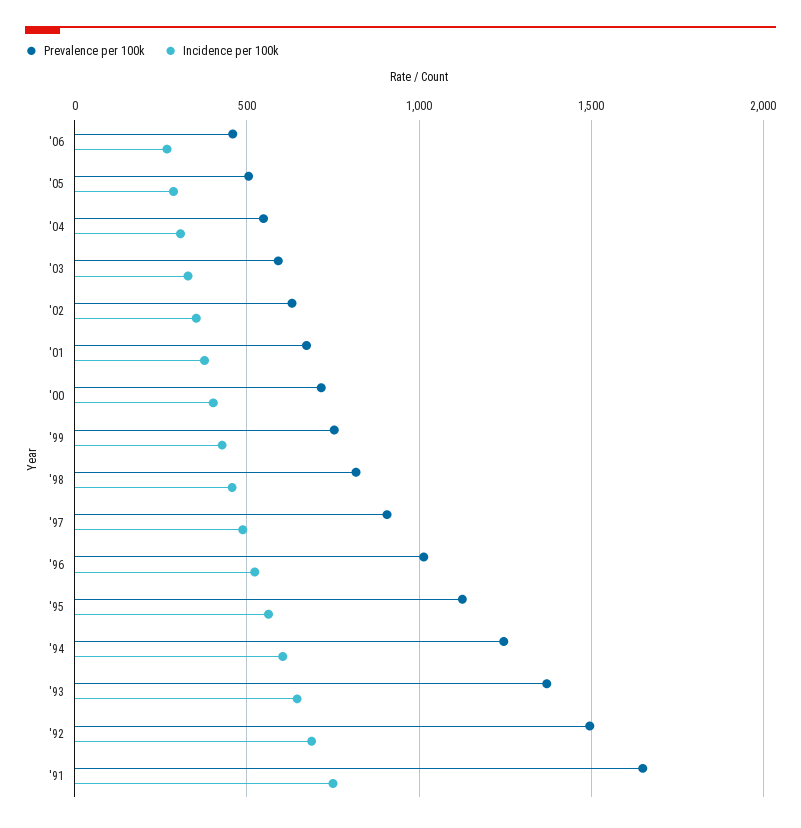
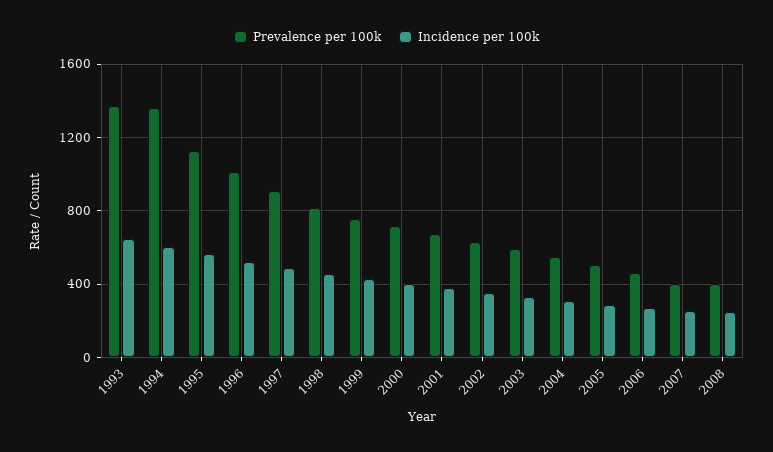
Prevalence per 100k, '94: 1250 -> 1350
Prevalence per 100k, '92: 1500 -> none
Incidence per 100k, '92: 700 -> none
Prevalence per 100k, '91: 1650 -> none
Incidence per 100k, '91: 750 -> none
Prevalence per 100k, 2007: none -> 400
Incidence per 100k, 2007: none -> 250
Prevalence per 100k, 2008: none -> 400
Incidence per 100k, 2008: none -> 250

